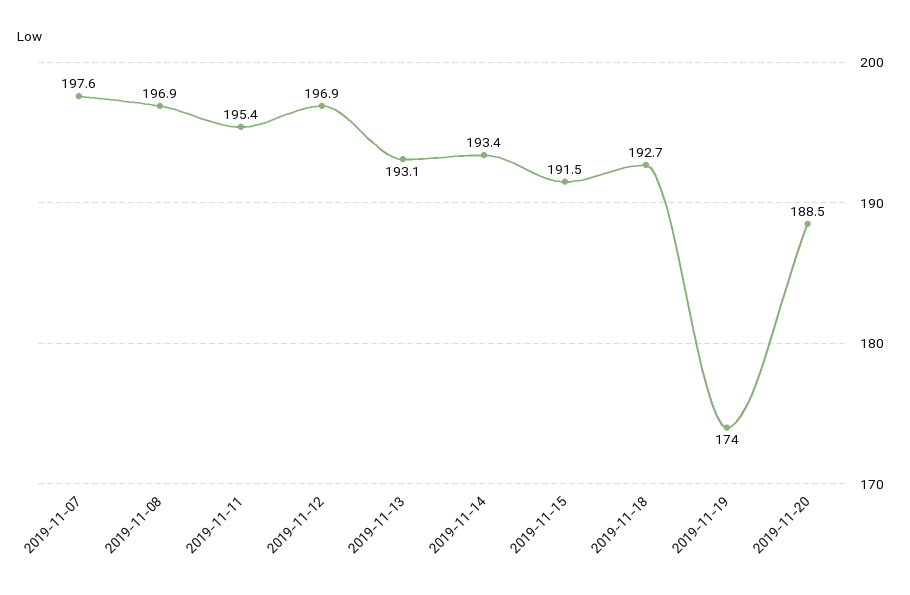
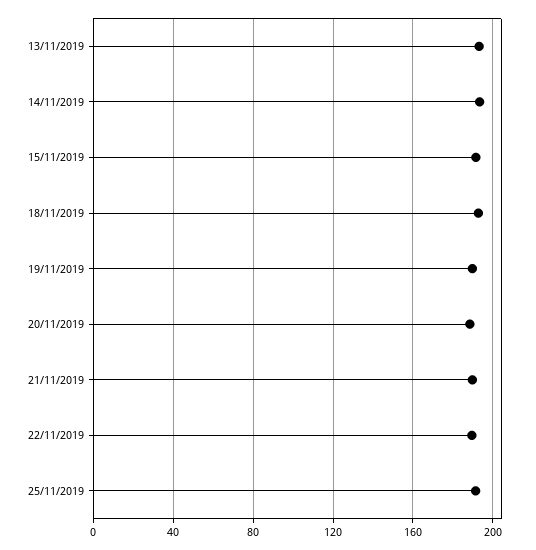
2019-11-07: 197.6 -> none
2019-11-08: 196.9 -> none
2019-11-11: 195.4 -> none
2019-11-12: 196.9 -> none
2019-11-19: 174 -> 190
21/11/2019: none -> 190
22/11/2019: none -> 190
25/11/2019: none -> 190

